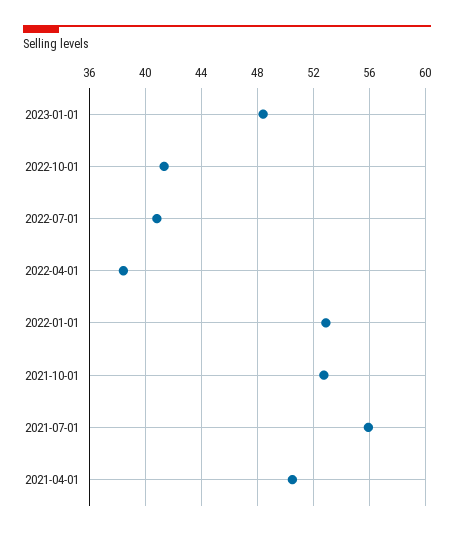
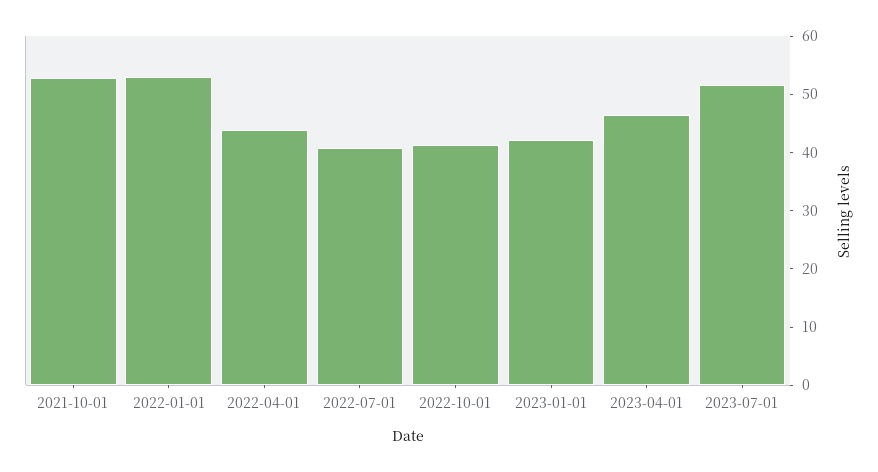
2023-01-01: 48.5 -> 42
2022-04-01: 38.5 -> 44
2021-07-01: 56 -> none
2021-04-01: 50.5 -> none
2023-04-01: none -> 46
2023-07-01: none -> 52

